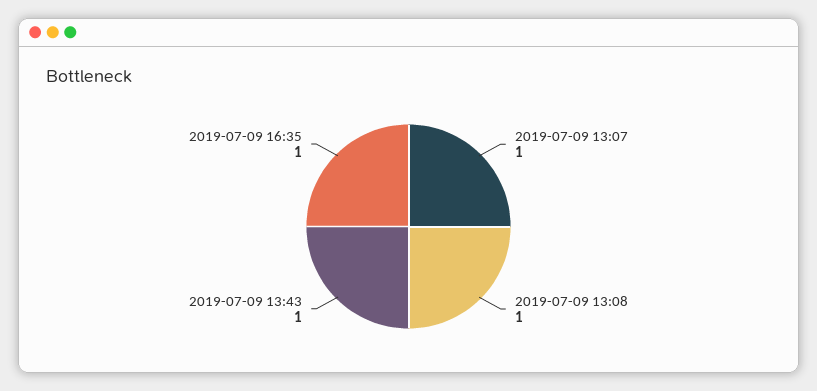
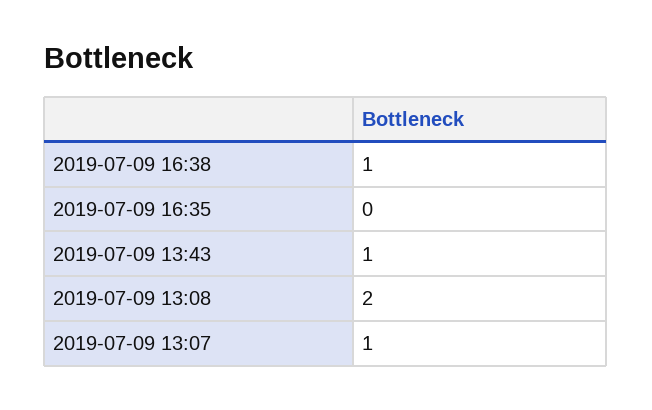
2019-07-09 13:08: 1 -> 2
2019-07-09 16:35: 1 -> 0
2019-07-09 16:38: none -> 1

